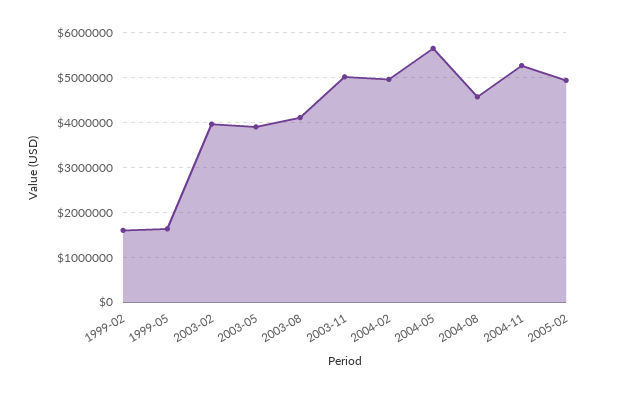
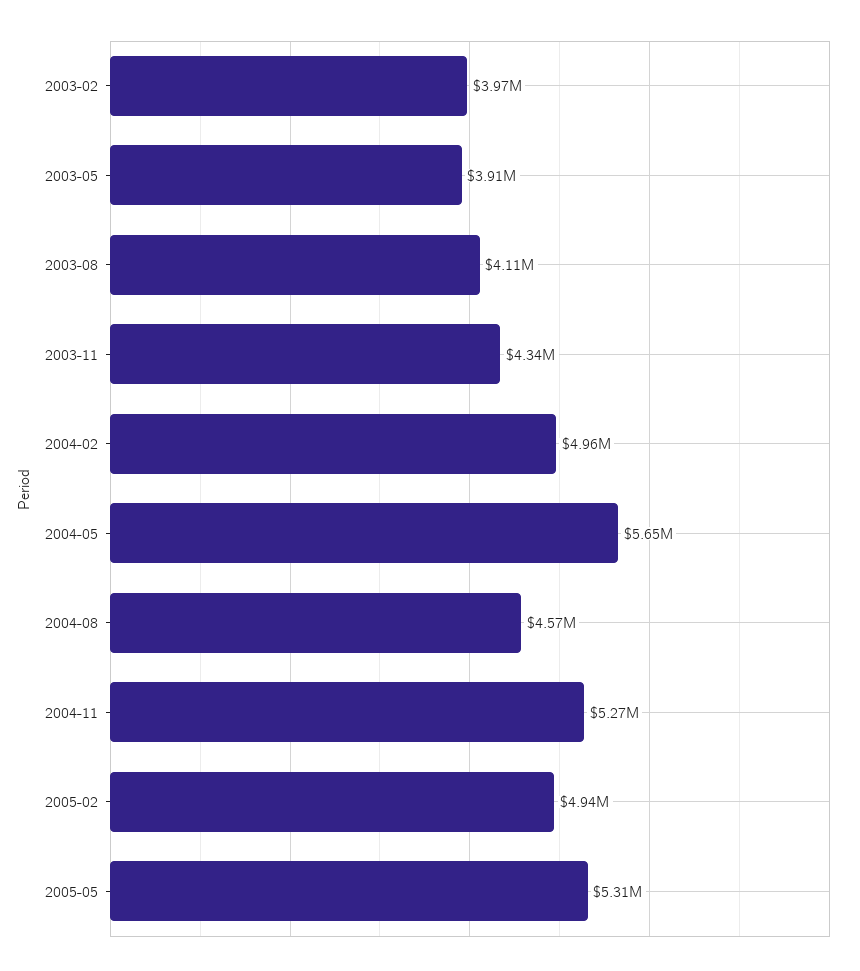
1999-02: 1600000 -> none
1999-05: 1600000 -> none
2003-11: 5000000 -> 4340000
2005-05: none -> 5310000

